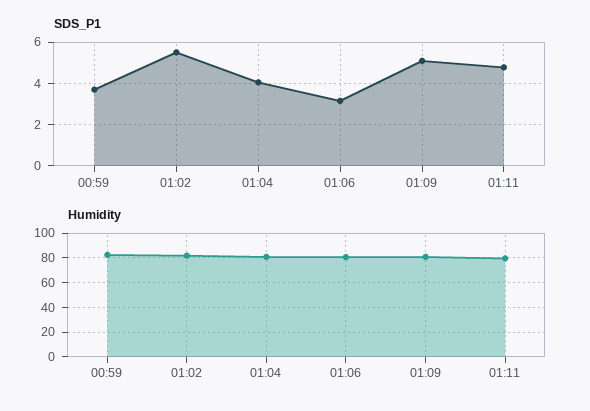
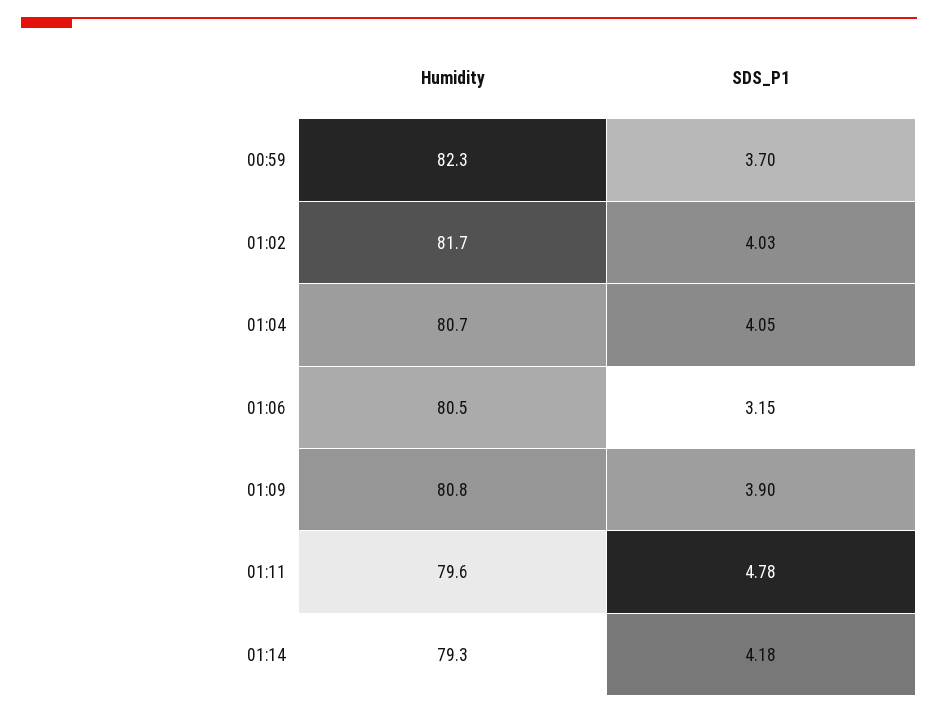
SDS_P1, 01:02: 5.5 -> 4.03
SDS_P1, 01:09: 5 -> 3.9
Humidity, 01:14: none -> 79.3
SDS_P1, 01:14: none -> 4.18

